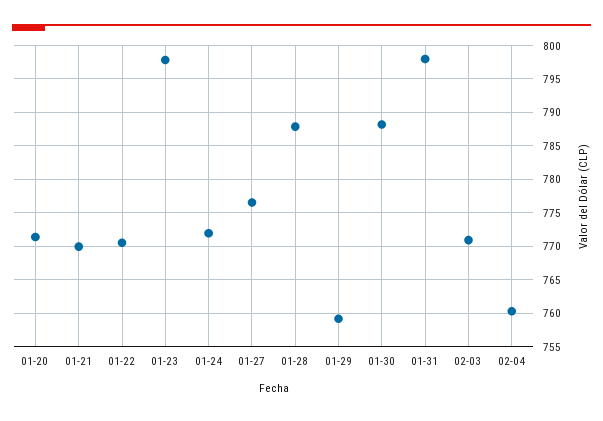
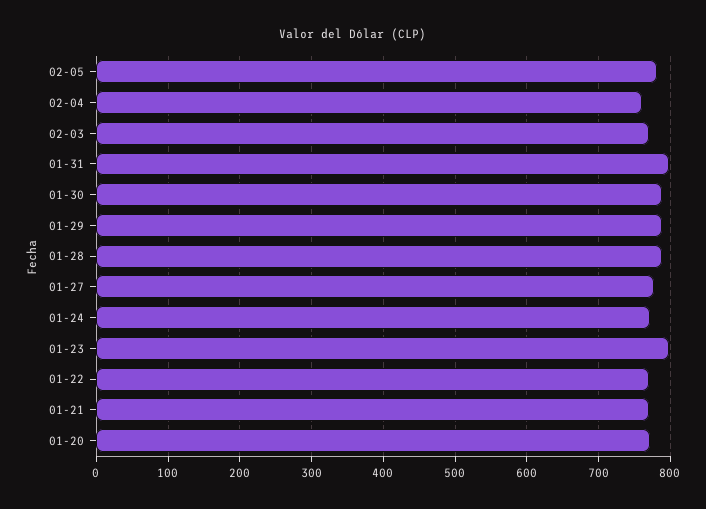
01-29: 759 -> 790
02-05: none -> 780

